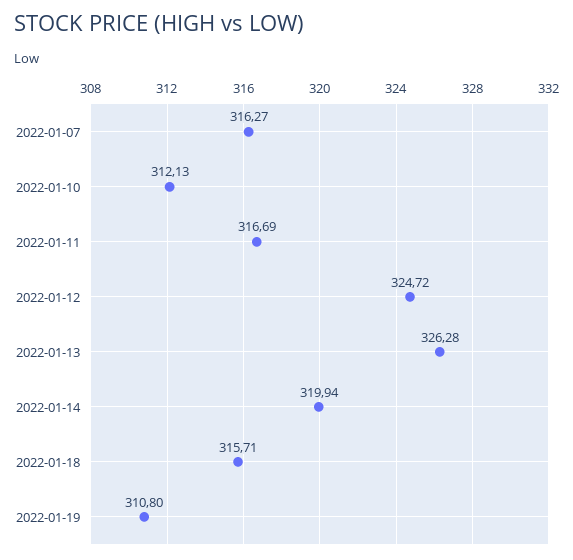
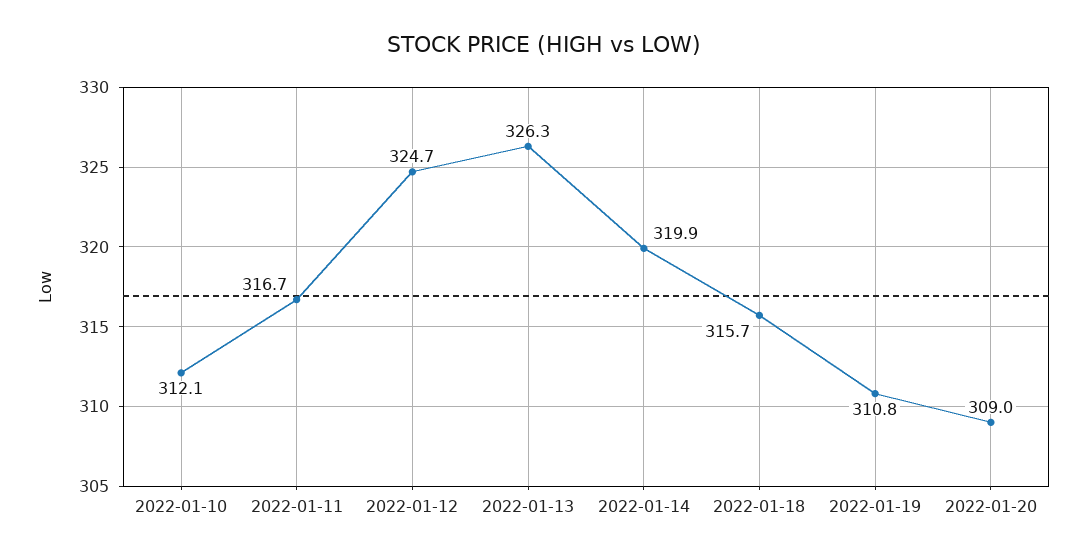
2022-01-07: 316.27 -> none
2022-01-20: none -> 309

